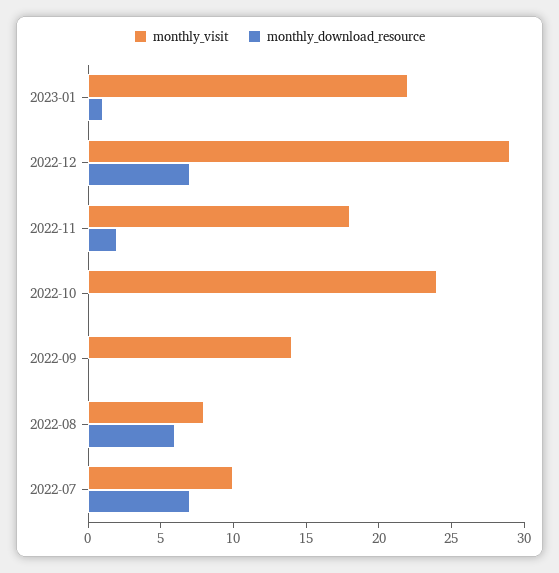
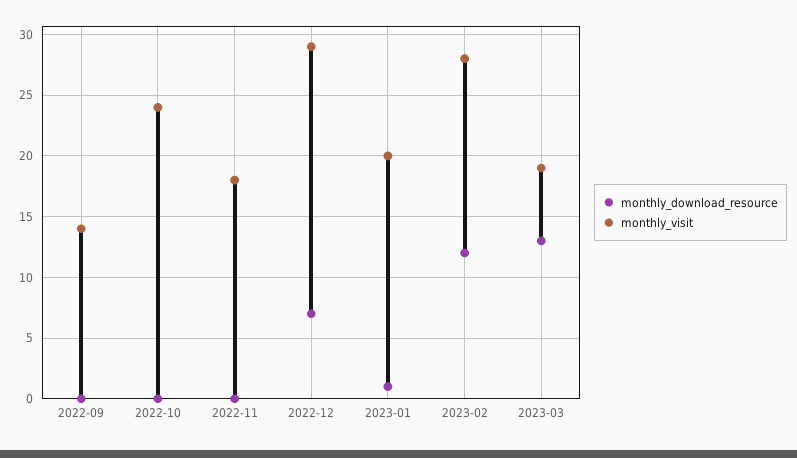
monthly_visit, 2023-01: 22 -> 20
monthly_download_resource, 2022-11: 2 -> 0
monthly_visit, 2022-08: 8 -> none
monthly_download_resource, 2022-08: 6 -> none
monthly_visit, 2022-07: 10 -> none
monthly_download_resource, 2022-07: 7 -> none
monthly_download_resource, 2023-02: none -> 12
monthly_visit, 2023-02: none -> 28
monthly_download_resource, 2023-03: none -> 13
monthly_visit, 2023-03: none -> 19

